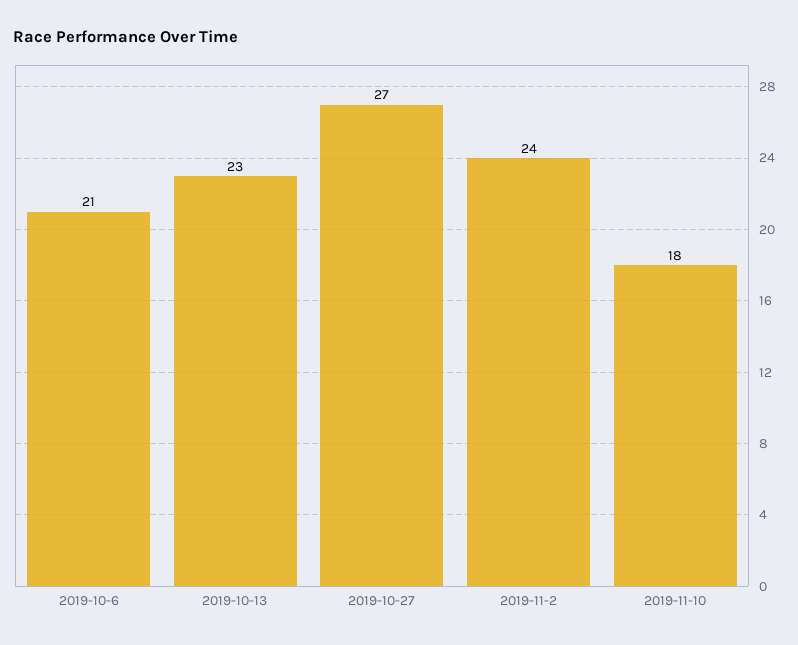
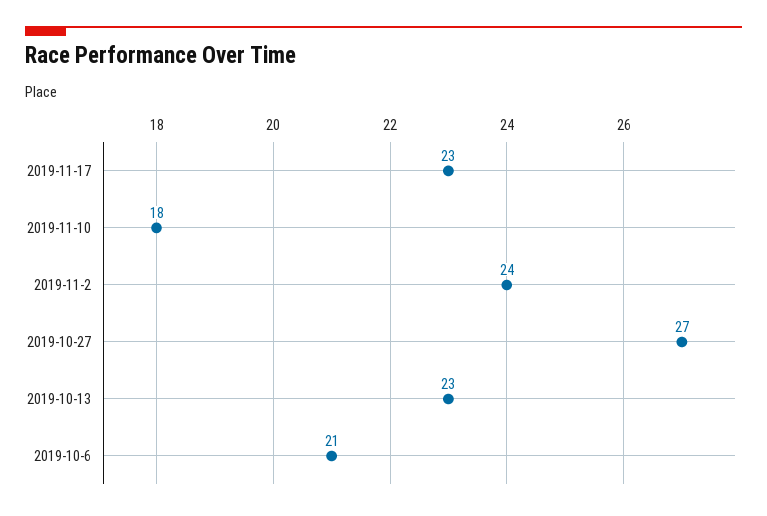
2019-11-17: none -> 23

